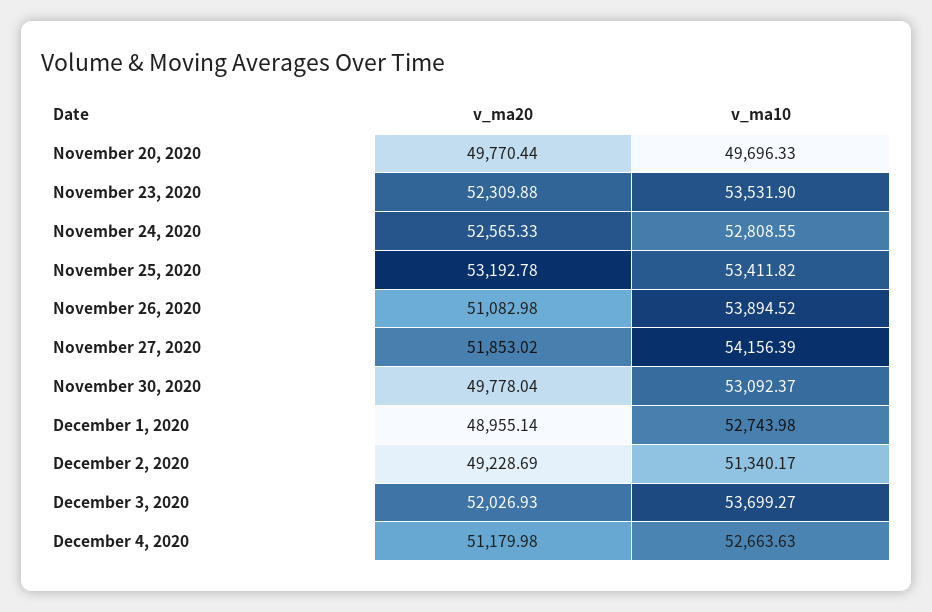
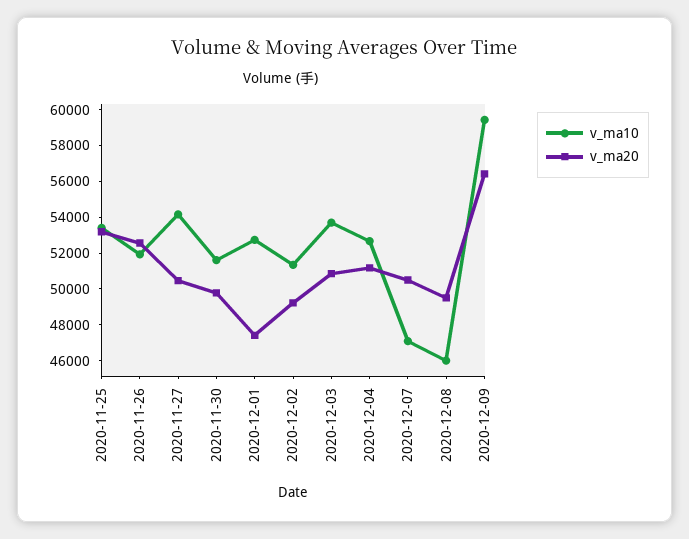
v_ma20, November 20, 2020: 49770.44 -> none
v_ma10, November 20, 2020: 49696.33 -> none
v_ma20, November 23, 2020: 52309.88 -> none
v_ma10, November 23, 2020: 53531.9 -> none
v_ma20, November 24, 2020: 52565.33 -> none
v_ma10, November 24, 2020: 52808.55 -> none
v_ma20, November 26, 2020: 51082.98 -> 52500
v_ma10, November 26, 2020: 53894.52 -> 52000
v_ma20, November 27, 2020: 51853.02 -> 50500
v_ma10, November 30, 2020: 53092.37 -> 51500
v_ma20, December 1, 2020: 48955.14 -> 47500
v_ma20, December 3, 2020: 52026.93 -> 51000
v_ma10, 2020-12-07: none -> 47000
v_ma20, 2020-12-07: none -> 50500
v_ma10, 2020-12-08: none -> 46000
v_ma20, 2020-12-08: none -> 49500
v_ma10, 2020-12-09: none -> 59500
v_ma20, 2020-12-09: none -> 56500

